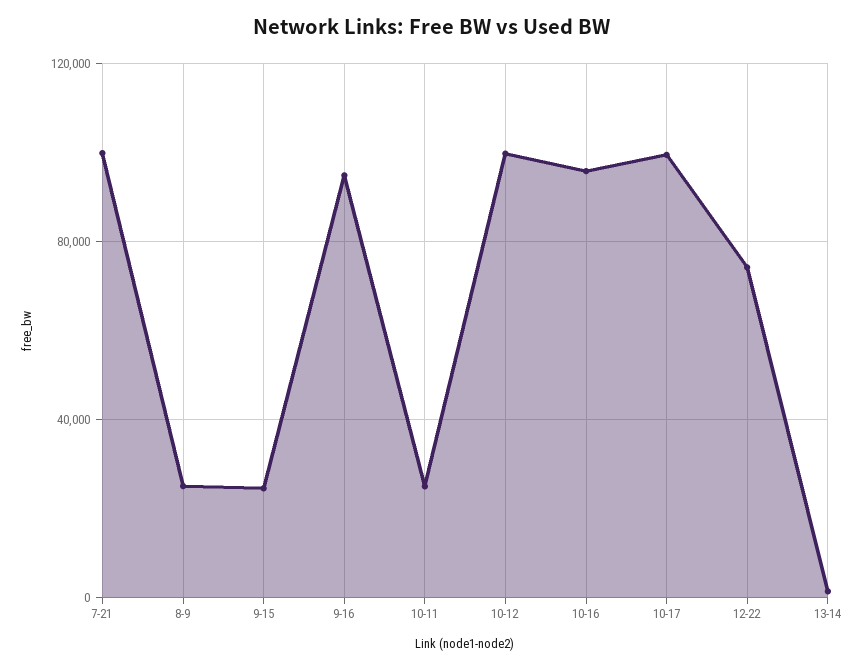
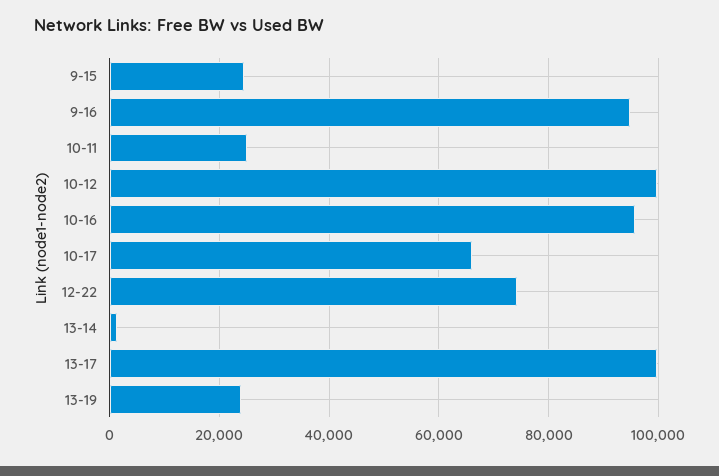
7-21: 100000 -> none
8-9: 25000 -> none
10-17: 100000 -> 66000
13-17: none -> 100000
13-19: none -> 24000

